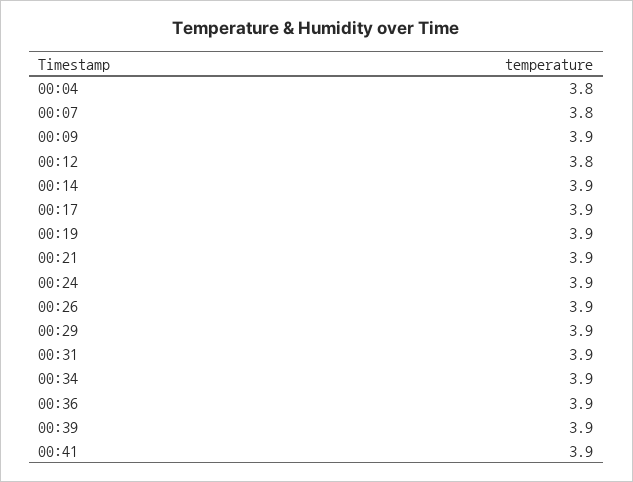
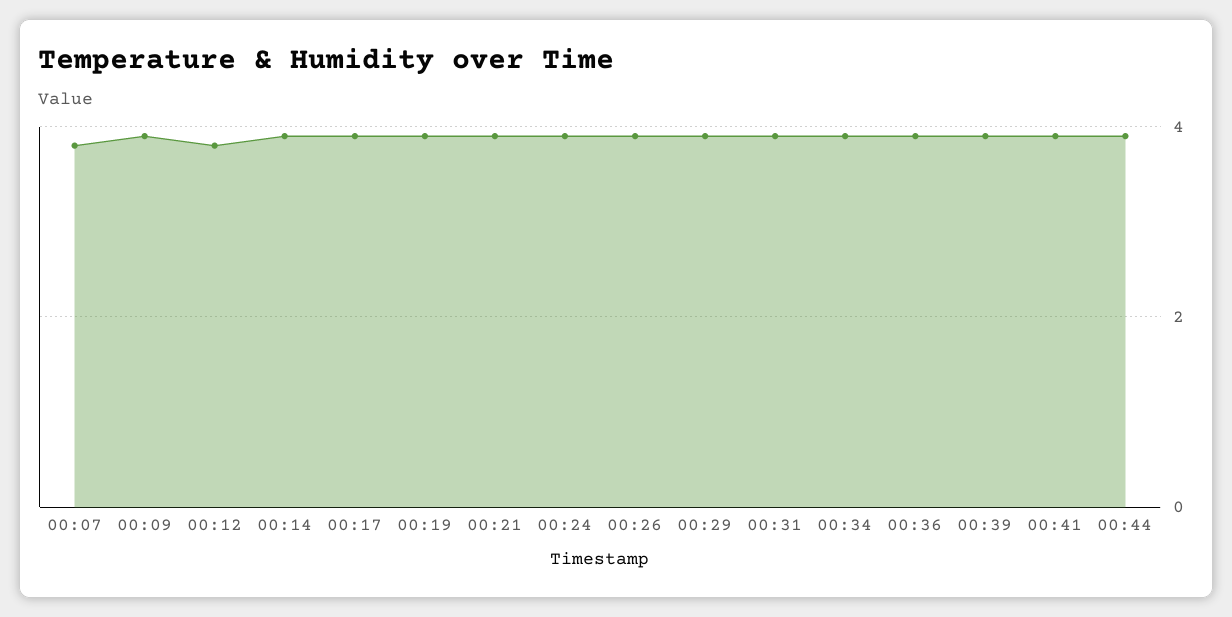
00:04: 3.8 -> none
00:44: none -> 4

